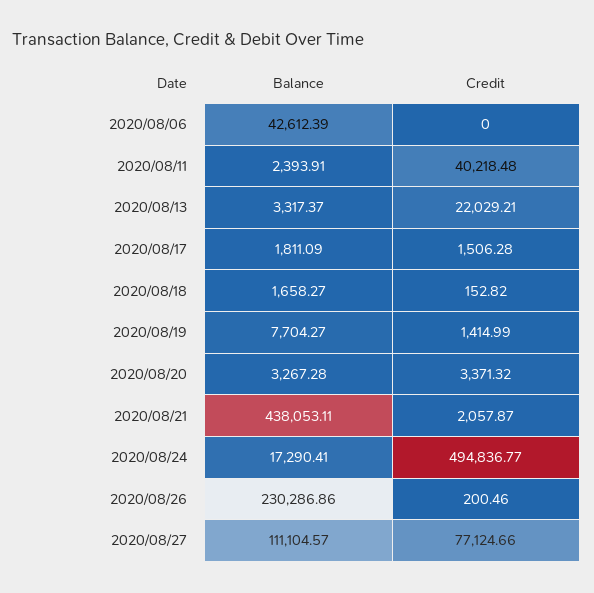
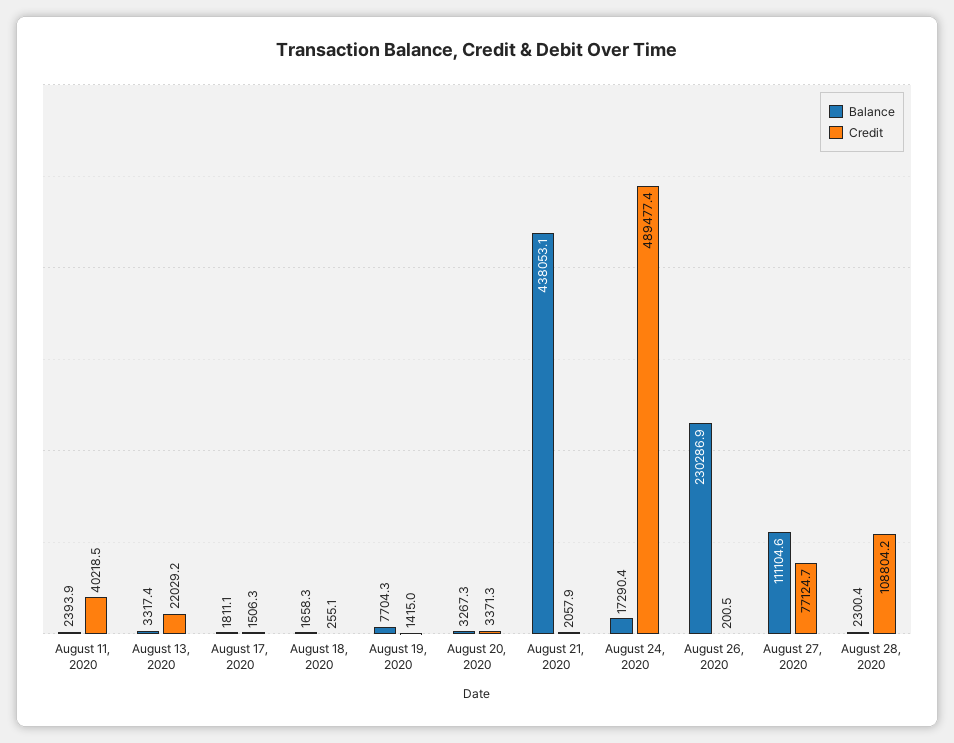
Balance, 2020/08/06: 42612.39 -> none
Credit, 2020/08/06: 0 -> none
Credit, 2020/08/18: 152.82 -> 255.1
Credit, 2020/08/24: 494836.77 -> 489477.4
Balance, August 28, 2020: none -> 2300.4
Credit, August 28, 2020: none -> 108804.2

